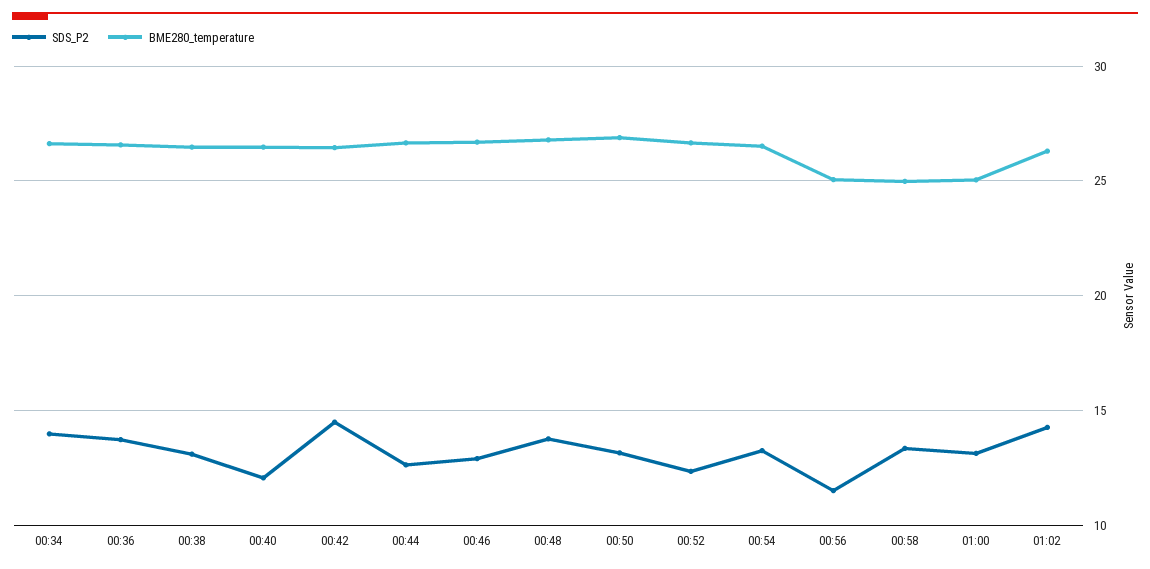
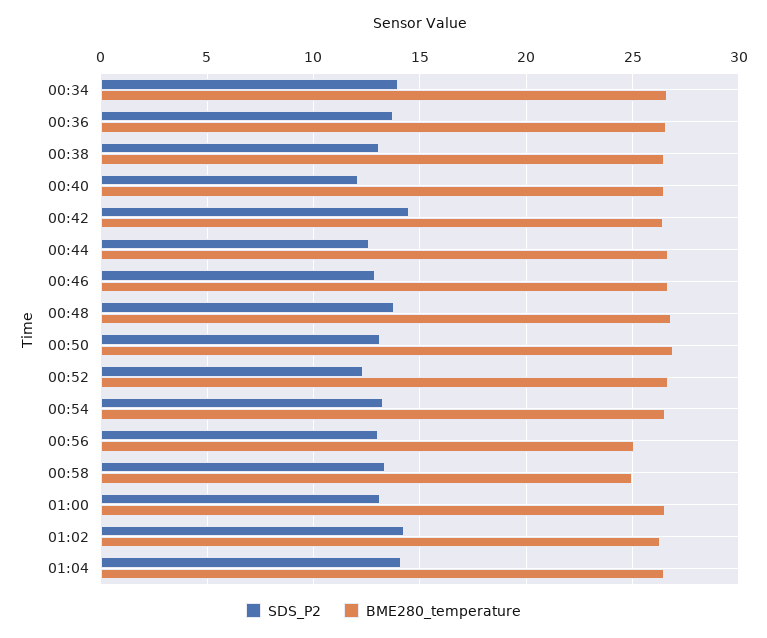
SDS_P2, 00:56: 11.5 -> 13
BME280_temperature, 01:00: 25 -> 26.5
SDS_P2, 01:04: none -> 14
BME280_temperature, 01:04: none -> 26.5

